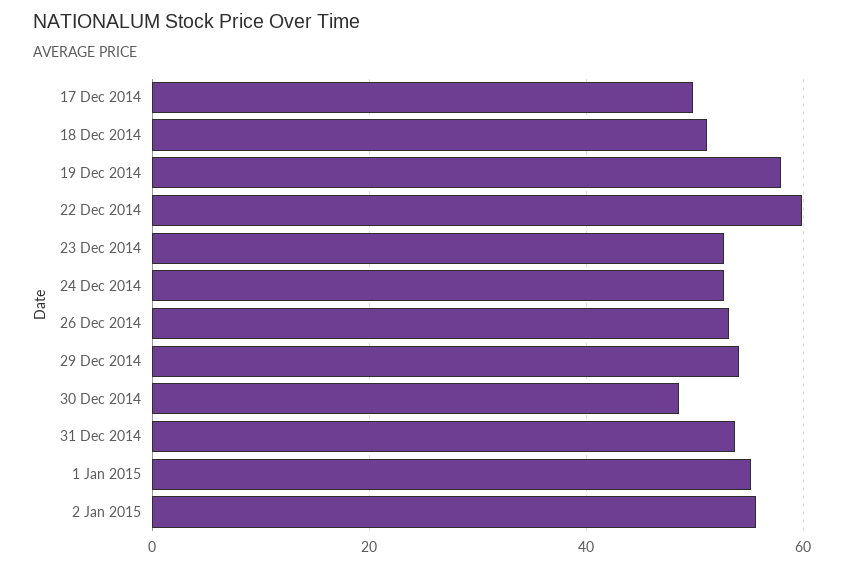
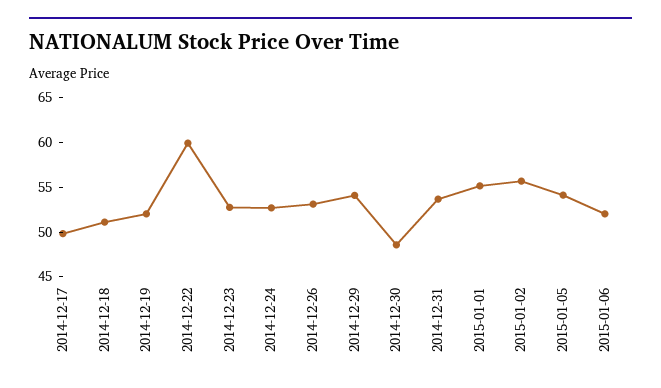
19 Dec 2014: 58 -> 52
2015-01-05: none -> 54
2015-01-06: none -> 52

